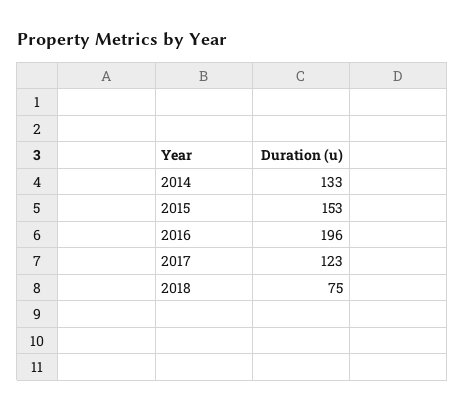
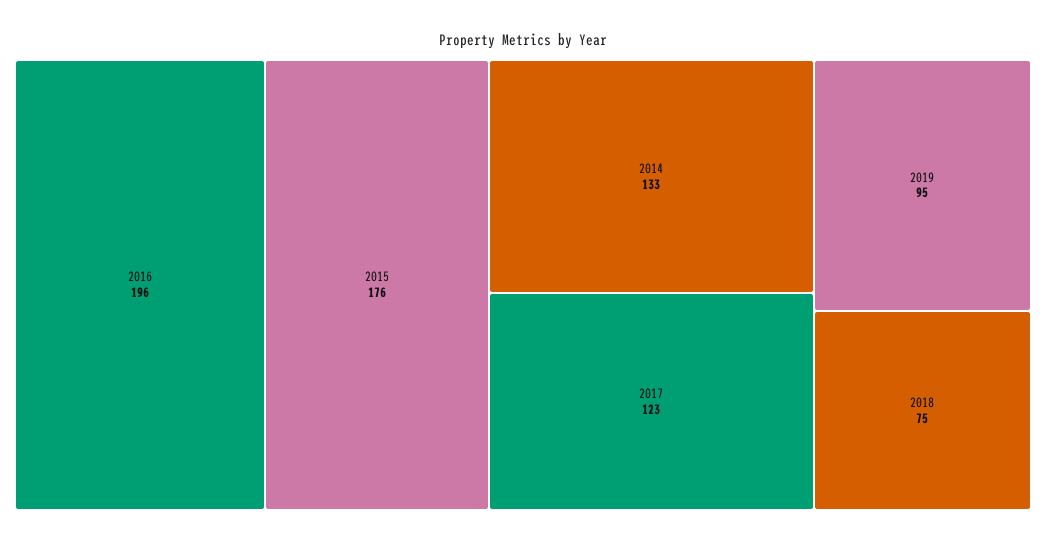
2015: 153 -> 176
2019: none -> 95

